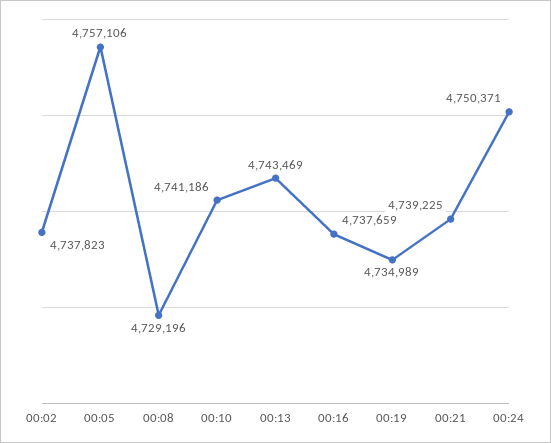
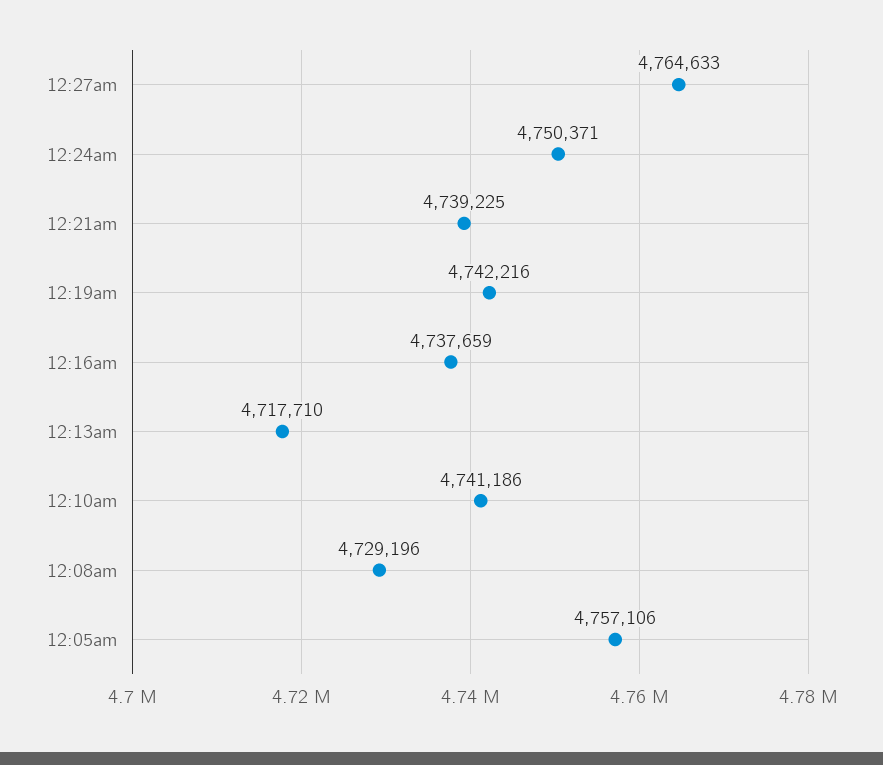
00:02: 4737823 -> none
00:13: 4743469 -> 4717710
00:19: 4734989 -> 4742216
12:27am: none -> 4764633

